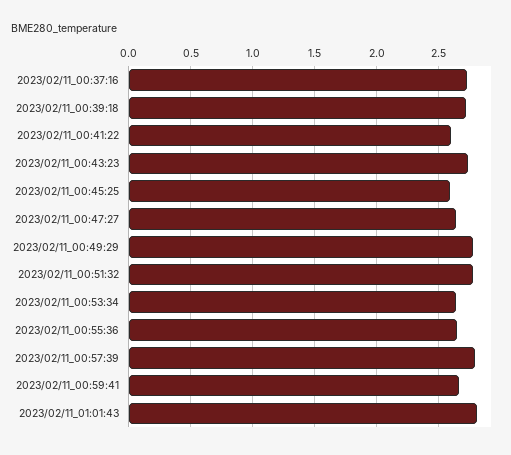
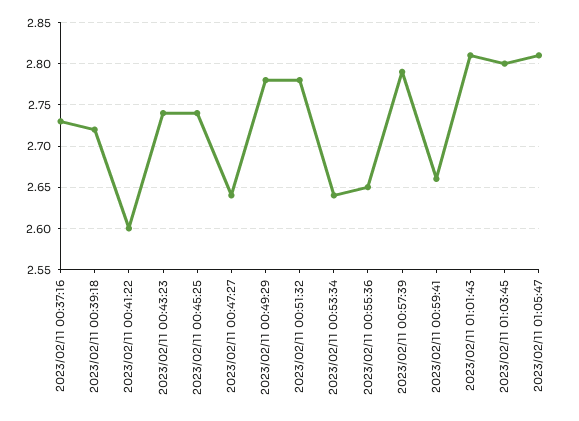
2023/02/11_00:45:25: 2.6 -> 2.74
2023/02/11 01:03:45: none -> 2.8
2023/02/11 01:05:47: none -> 2.81

